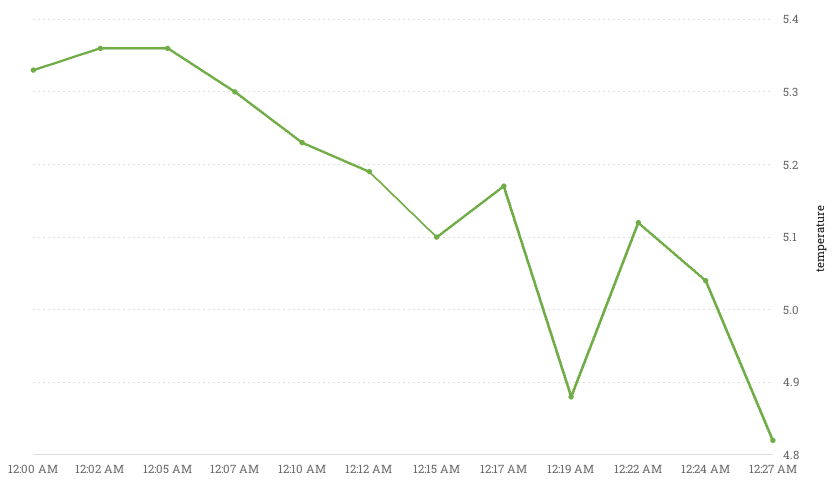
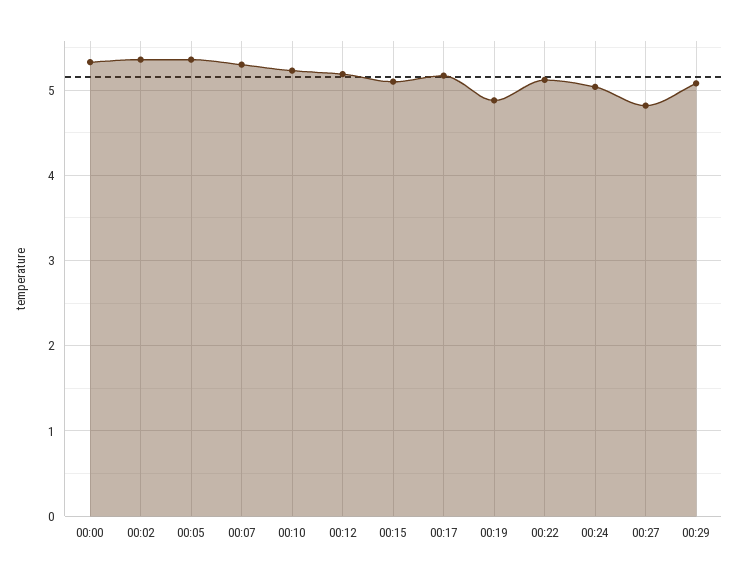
00:29: none -> 5.1

